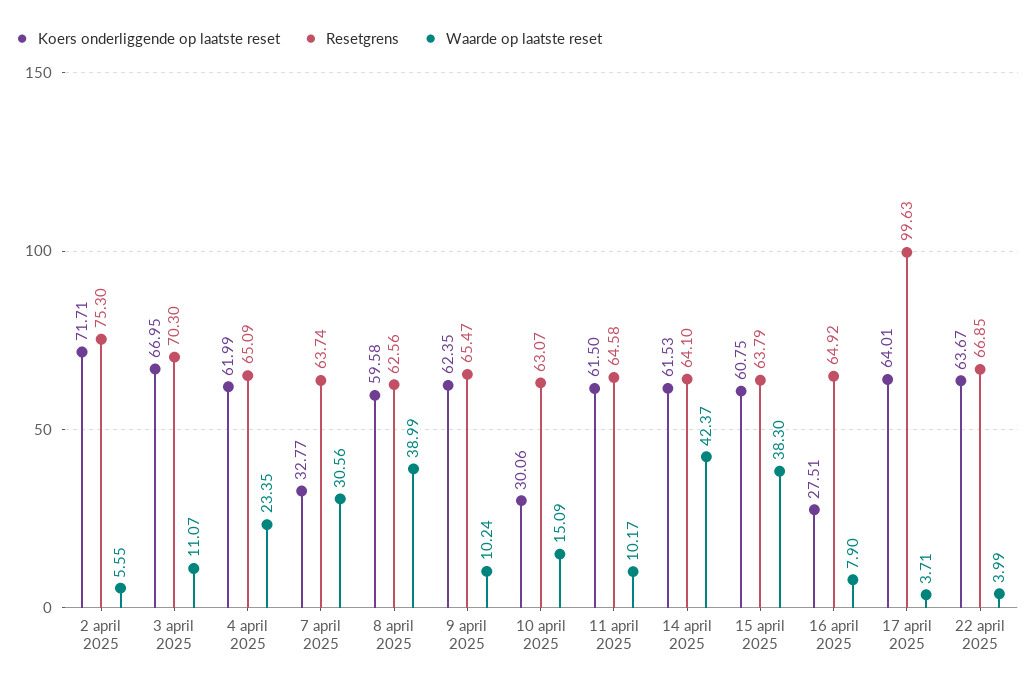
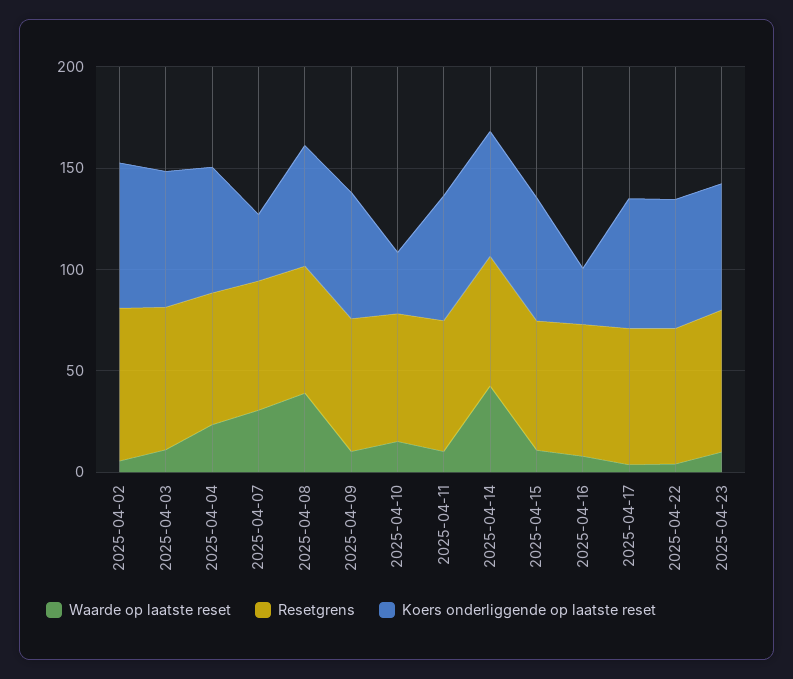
Waarde op laatste reset, 15 april 2025: 38.3 -> 10
Resetgrens, 17 april 2025: 99.63 -> 70
Waarde op laatste reset, 2025-04-23: none -> 10
Resetgrens, 2025-04-23: none -> 70
Koers onderliggende op laatste reset, 2025-04-23: none -> 60

